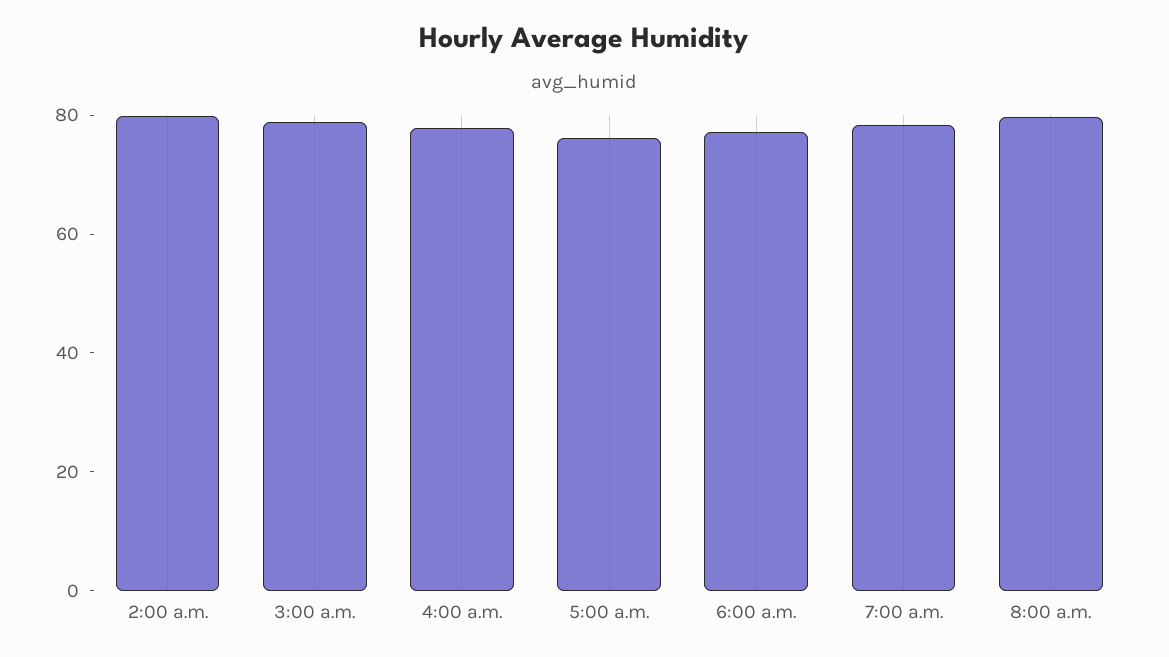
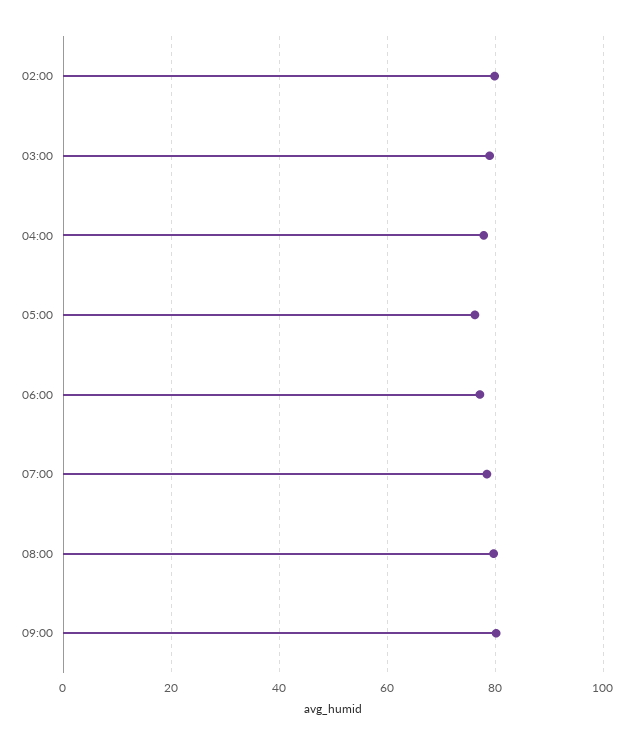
09:00: none -> 80

